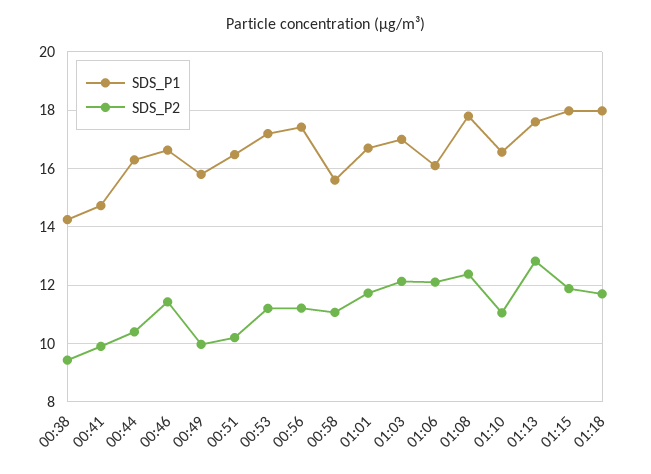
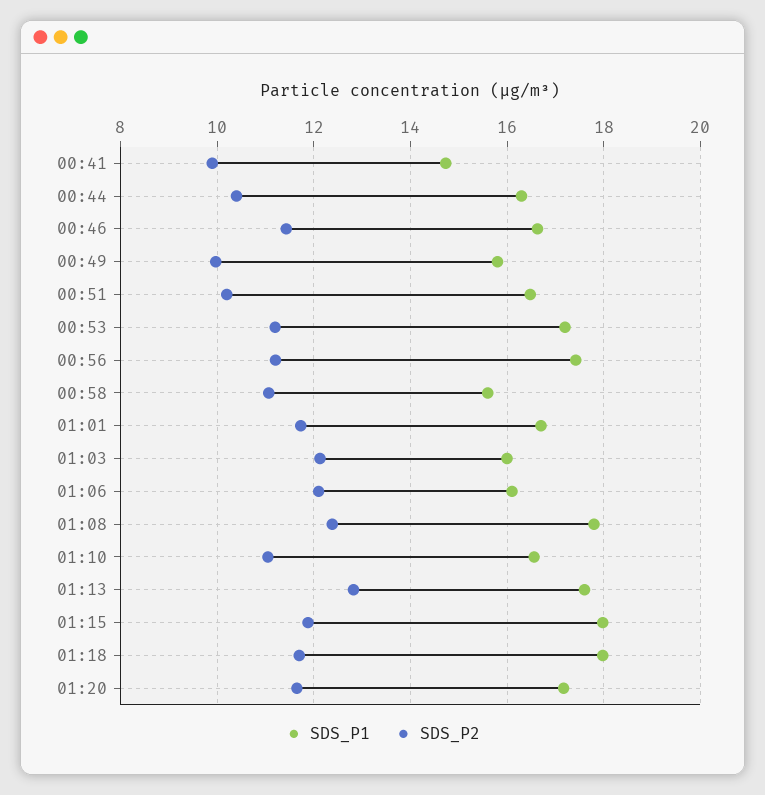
SDS_P1, 00:38: 14.25 -> none
SDS_P2, 00:38: 9.5 -> none
SDS_P1, 01:03: 17 -> 16
SDS_P1, 01:20: none -> 17.2
SDS_P2, 01:20: none -> 11.6

